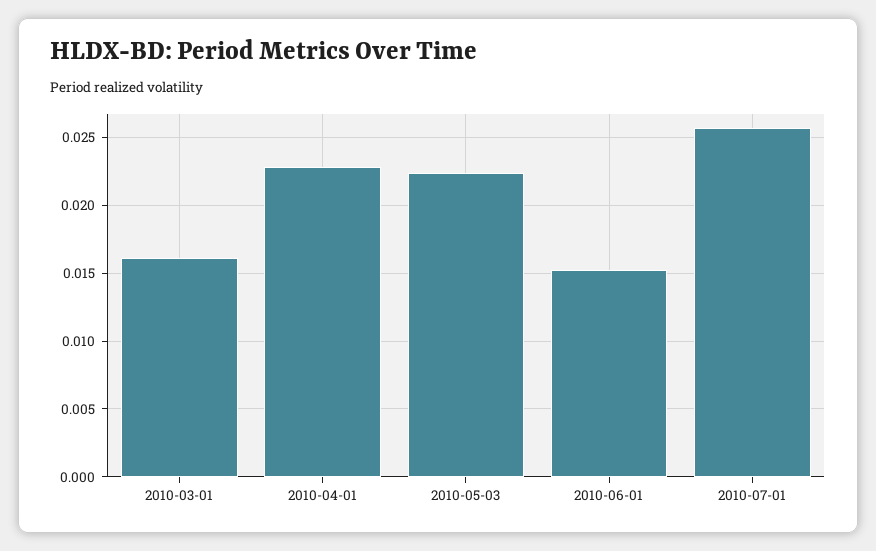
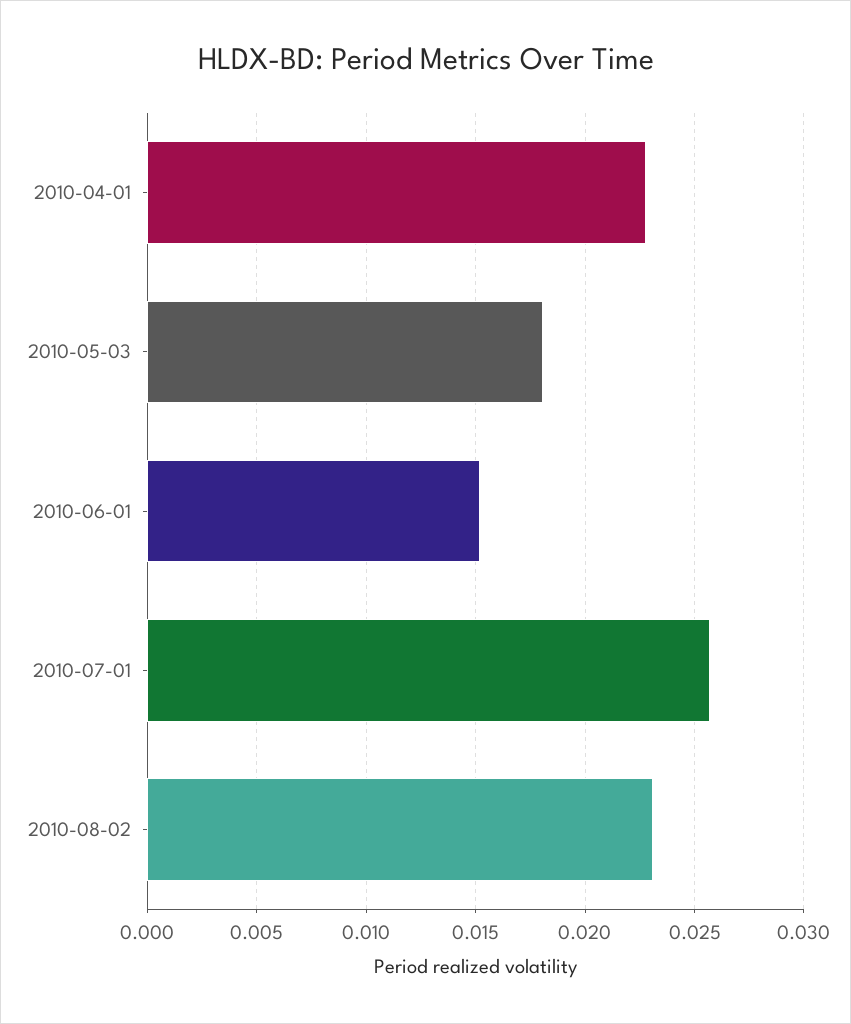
2010-03-01: 0.016 -> none
2010-05-03: 0.0225 -> 0.018
2010-08-02: none -> 0.023

